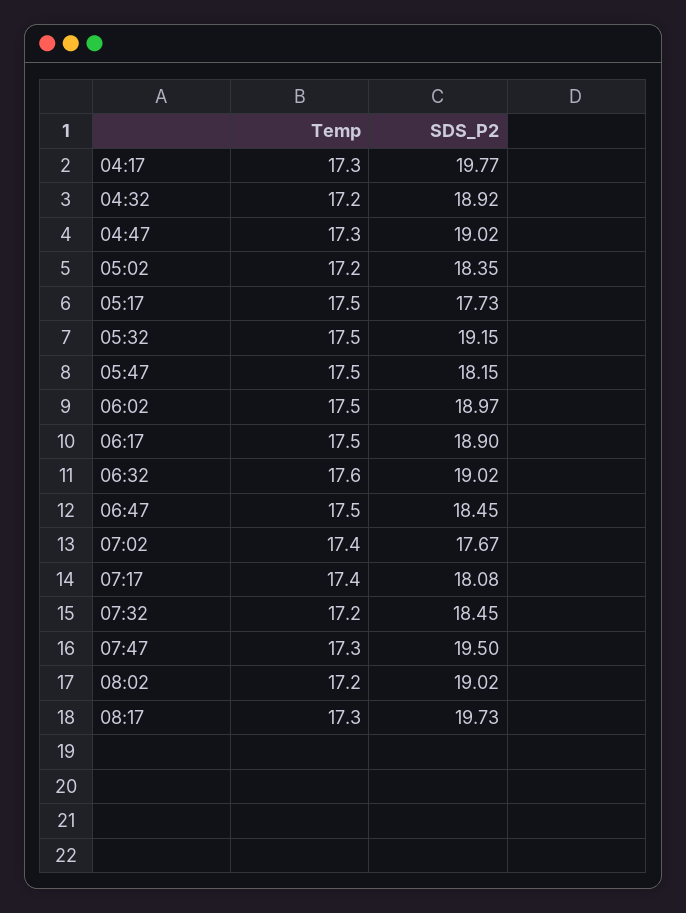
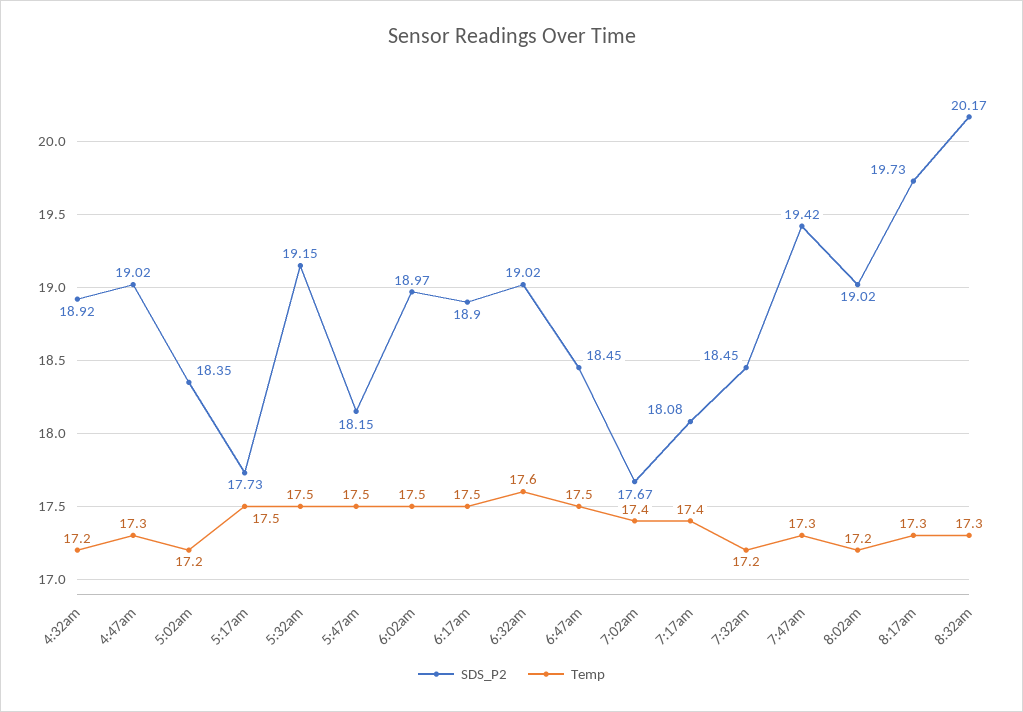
Temp, 04:17: 17.3 -> none
SDS_P2, 04:17: 19.77 -> none
SDS_P2, 07:47: 19.5 -> 19.42
SDS_P2, 8:32am: none -> 20.17
Temp, 8:32am: none -> 17.3

